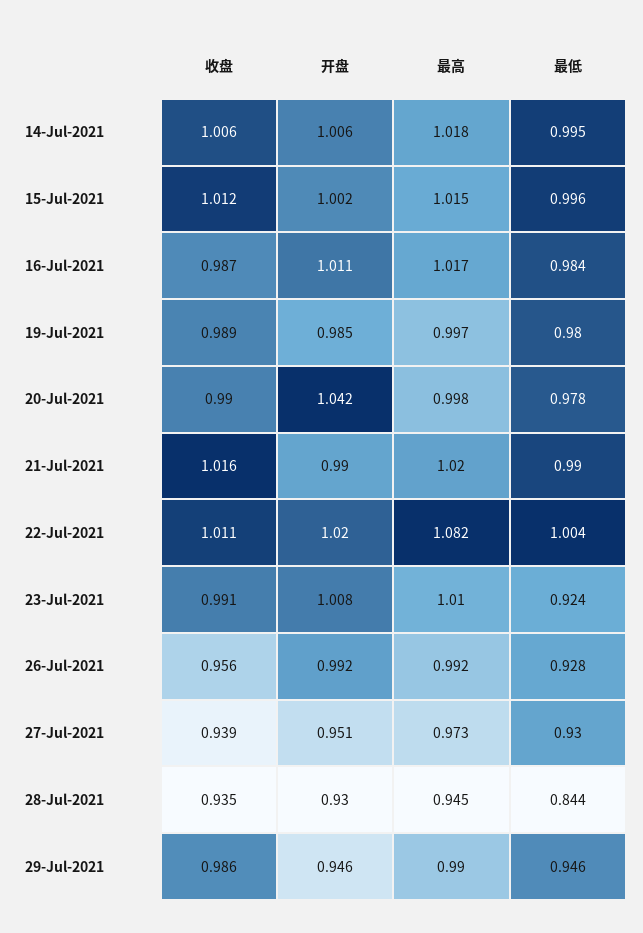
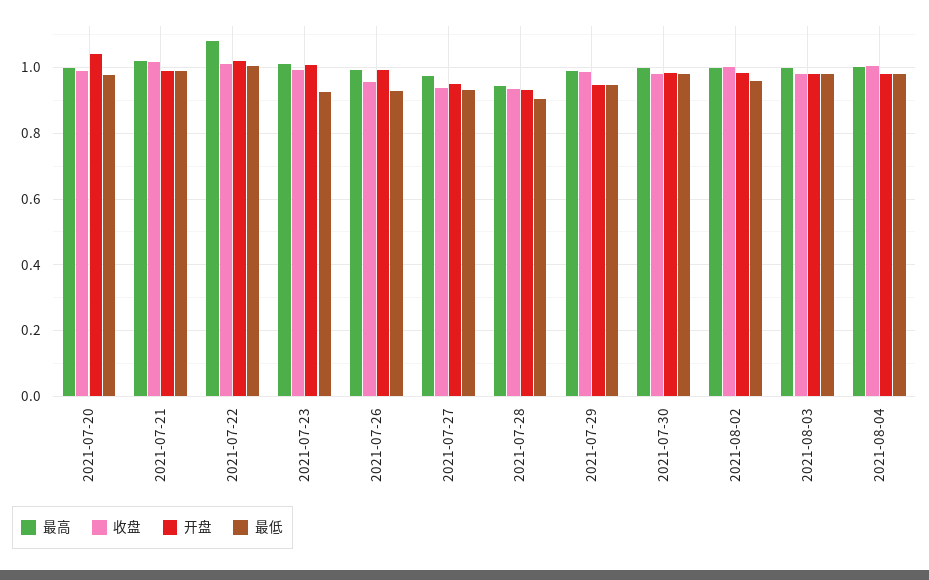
收盘, 14-Jul-2021: 1.006 -> none
开盘, 14-Jul-2021: 1.006 -> none
最高, 14-Jul-2021: 1.018 -> none
最低, 14-Jul-2021: 0.995 -> none
收盘, 15-Jul-2021: 1.012 -> none
开盘, 15-Jul-2021: 1.002 -> none
最高, 15-Jul-2021: 1.015 -> none
最低, 15-Jul-2021: 0.996 -> none
收盘, 16-Jul-2021: 0.987 -> none
开盘, 16-Jul-2021: 1.011 -> none
最高, 16-Jul-2021: 1.017 -> none
最低, 16-Jul-2021: 0.984 -> none
收盘, 19-Jul-2021: 0.989 -> none
开盘, 19-Jul-2021: 0.985 -> none
最高, 19-Jul-2021: 0.997 -> none
最低, 19-Jul-2021: 0.98 -> none
最低, 28-Jul-2021: 0.844 -> 0.9
最高, 2021-07-30: none -> 1
收盘, 2021-07-30: none -> 0.98
开盘, 2021-07-30: none -> 0.98
最低, 2021-07-30: none -> 0.98
最高, 2021-08-02: none -> 1
收盘, 2021-08-02: none -> 1
开盘, 2021-08-02: none -> 0.98
最低, 2021-08-02: none -> 0.96
最高, 2021-08-03: none -> 1
收盘, 2021-08-03: none -> 0.98
开盘, 2021-08-03: none -> 0.98
最低, 2021-08-03: none -> 0.98
最高, 2021-08-04: none -> 1
收盘, 2021-08-04: none -> 1
开盘, 2021-08-04: none -> 0.98
最低, 2021-08-04: none -> 0.98

